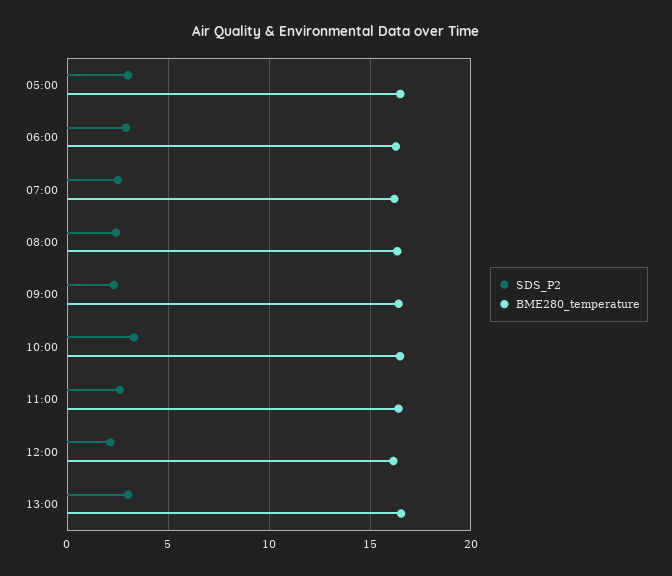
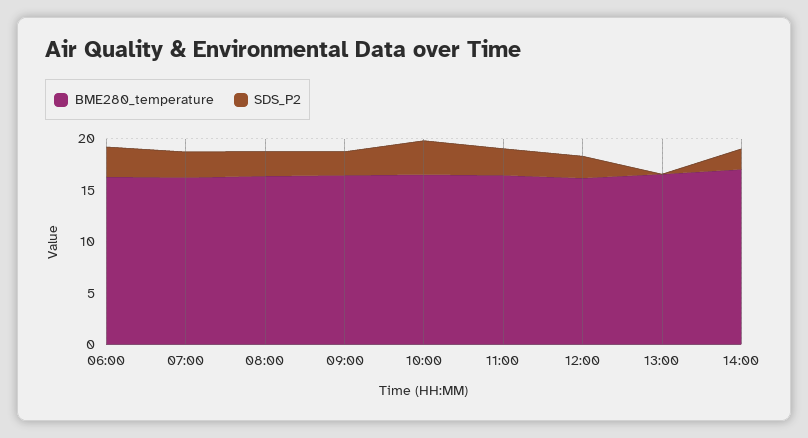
SDS_P2, 05:00: 3 -> none
BME280_temperature, 05:00: 16.5 -> none
SDS_P2, 13:00: 3 -> 0
BME280_temperature, 14:00: none -> 17
SDS_P2, 14:00: none -> 2

